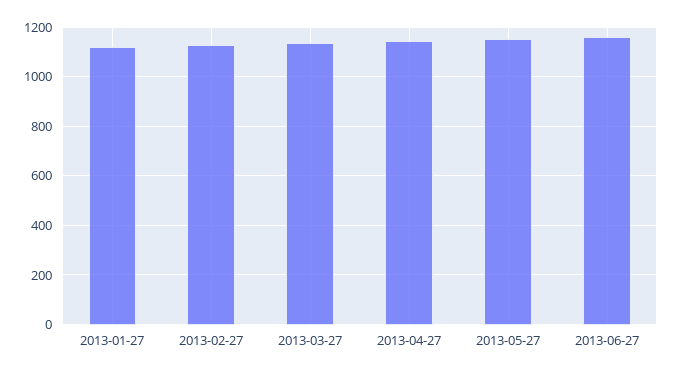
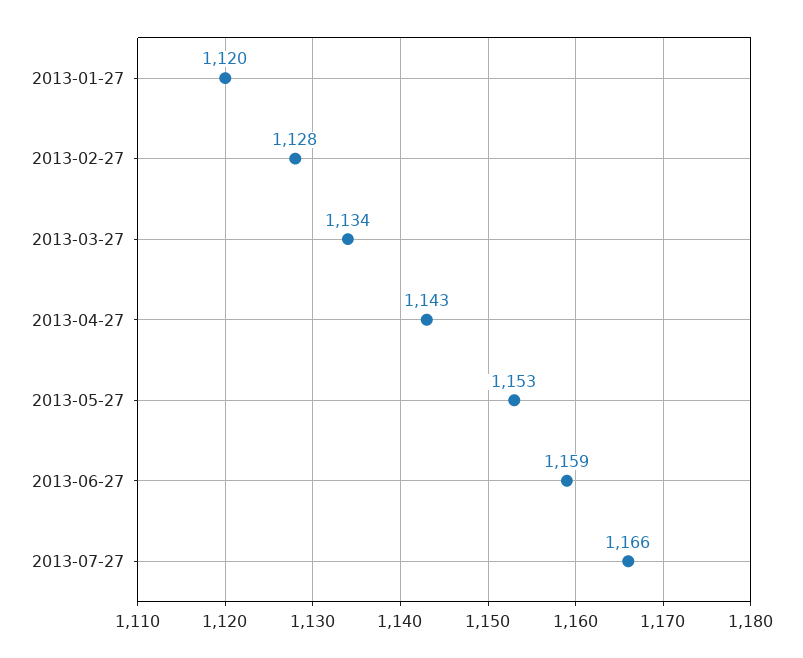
2013-07-27: none -> 1166

